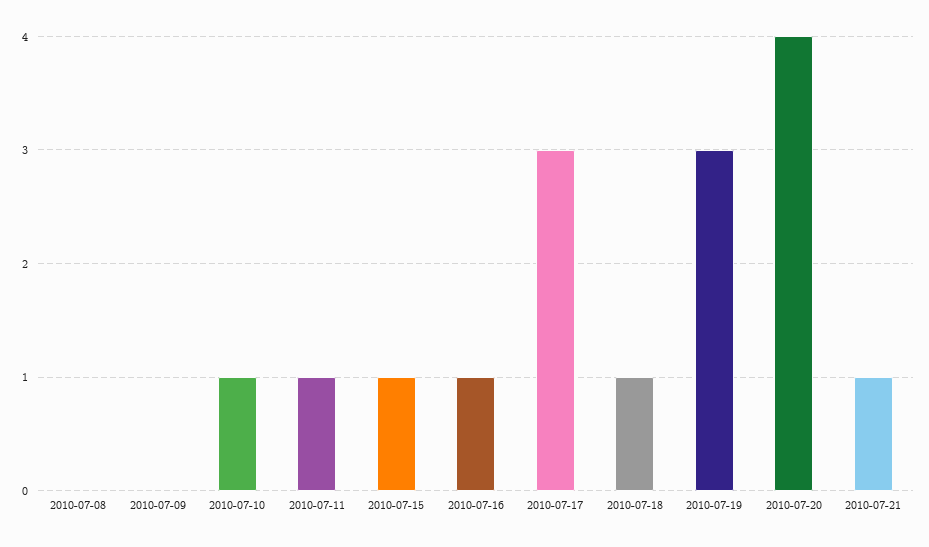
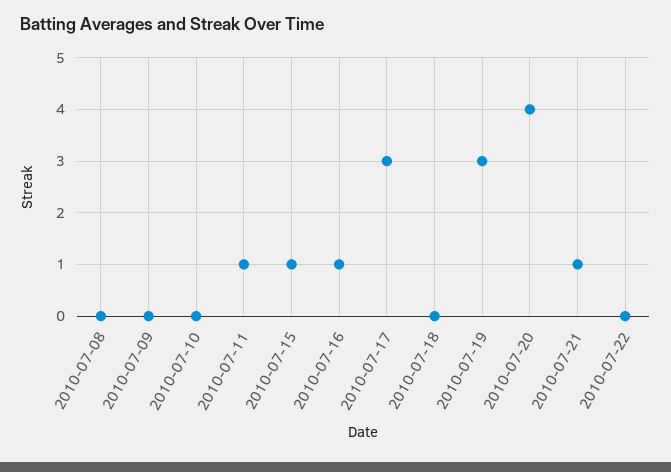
2010-07-10: 1 -> 0
2010-07-18: 1 -> 0
2010-07-22: none -> 0

